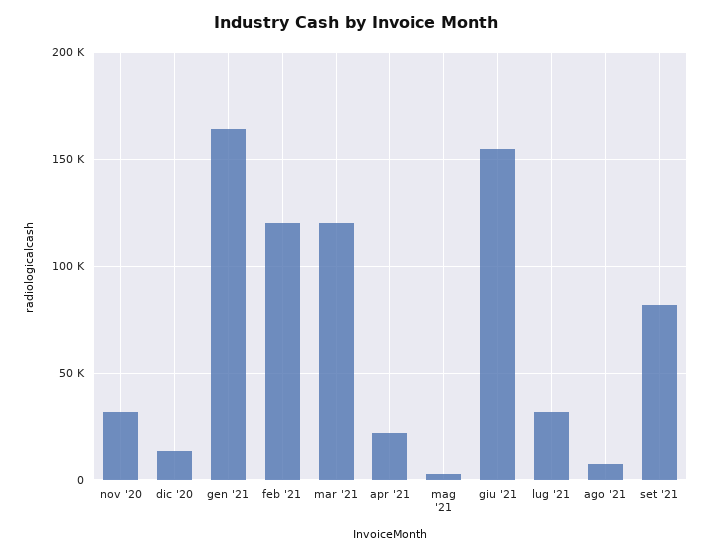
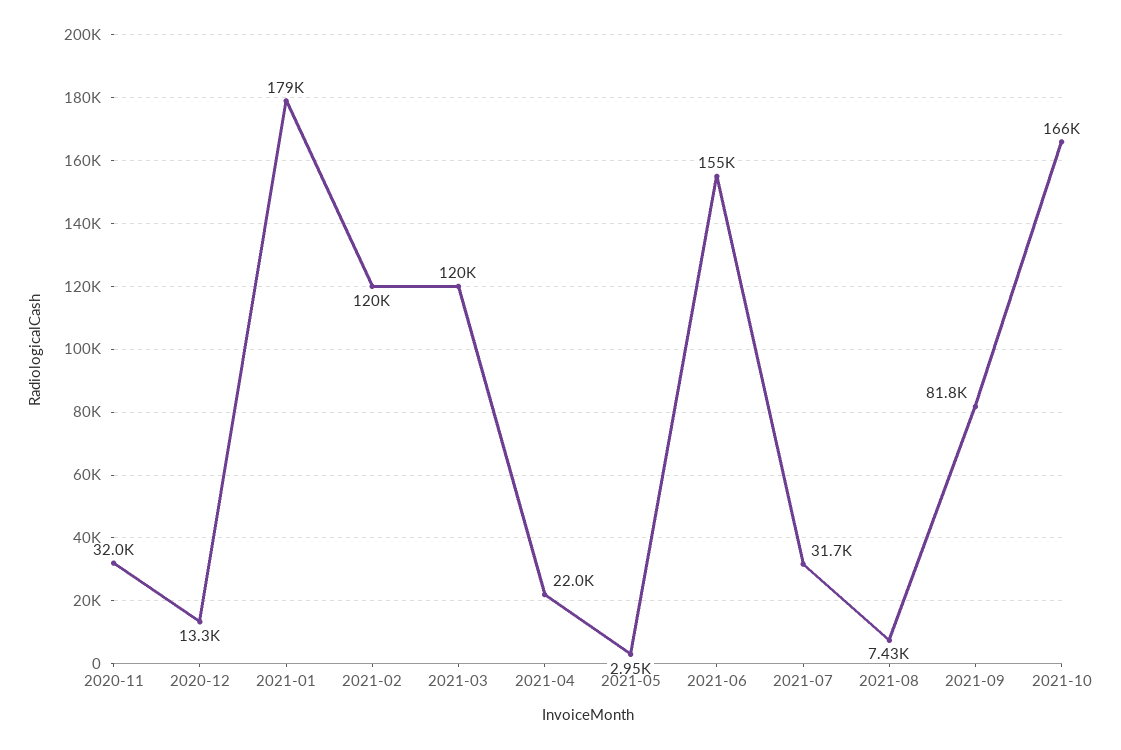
gen '21: 165000 -> 179000
2021-10: none -> 166000

